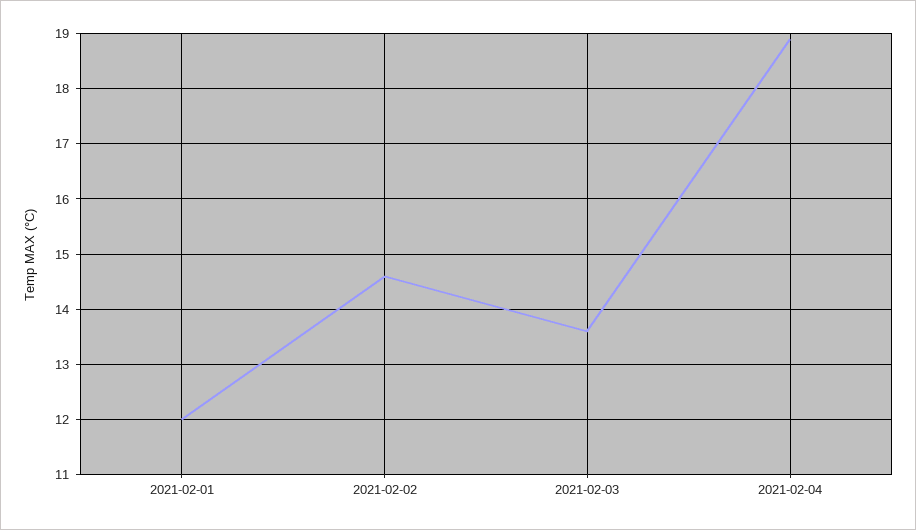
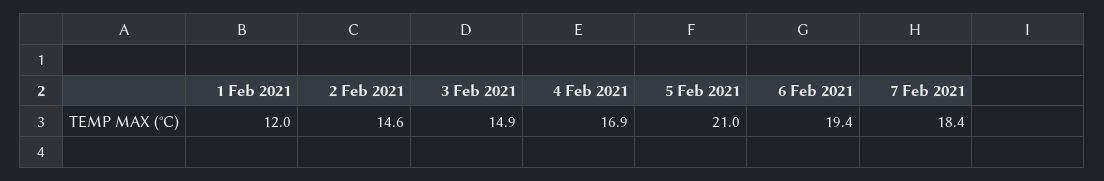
2021-02-03: 13.5 -> 14.9
2021-02-04: 19 -> 16.9
5 Feb 2021: none -> 21
6 Feb 2021: none -> 19.4
7 Feb 2021: none -> 18.4

